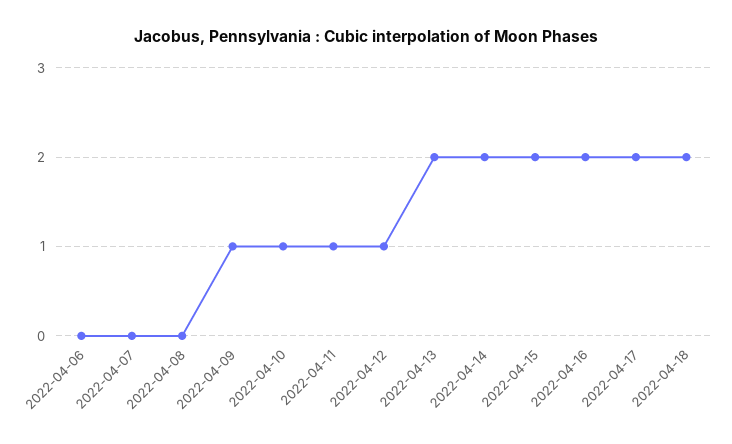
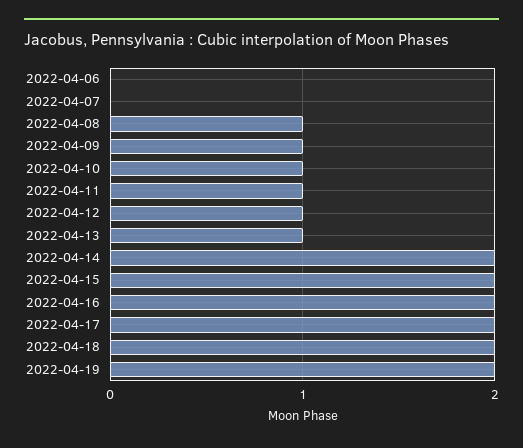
2022-04-08: 0 -> 1
2022-04-13: 2 -> 1
2022-04-19: none -> 2

